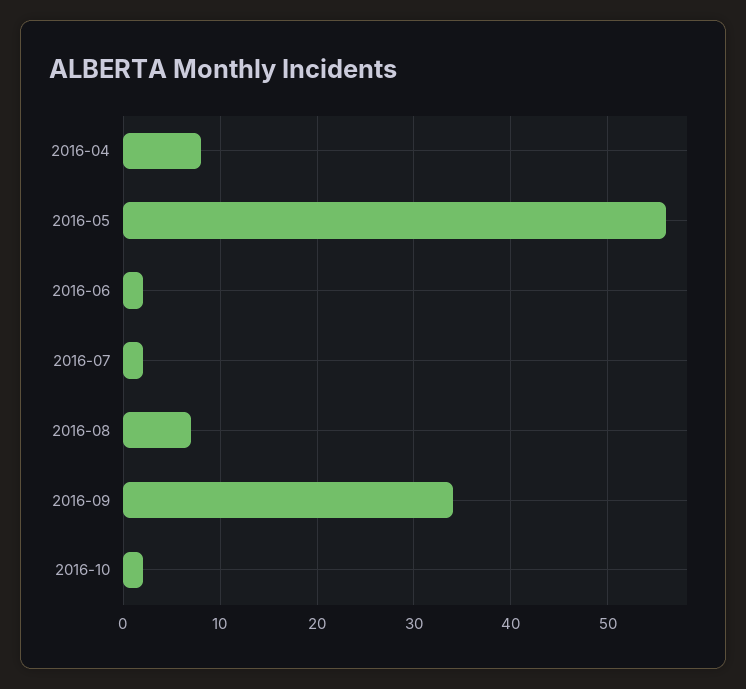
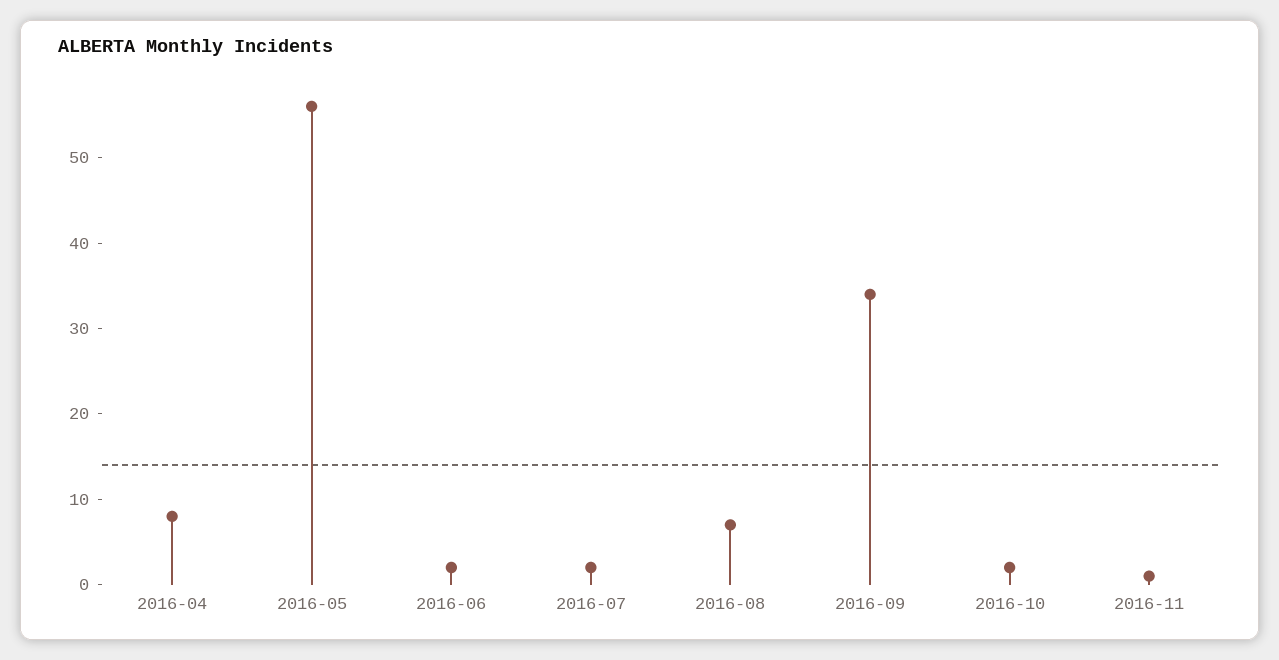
2016-11: none -> 1

